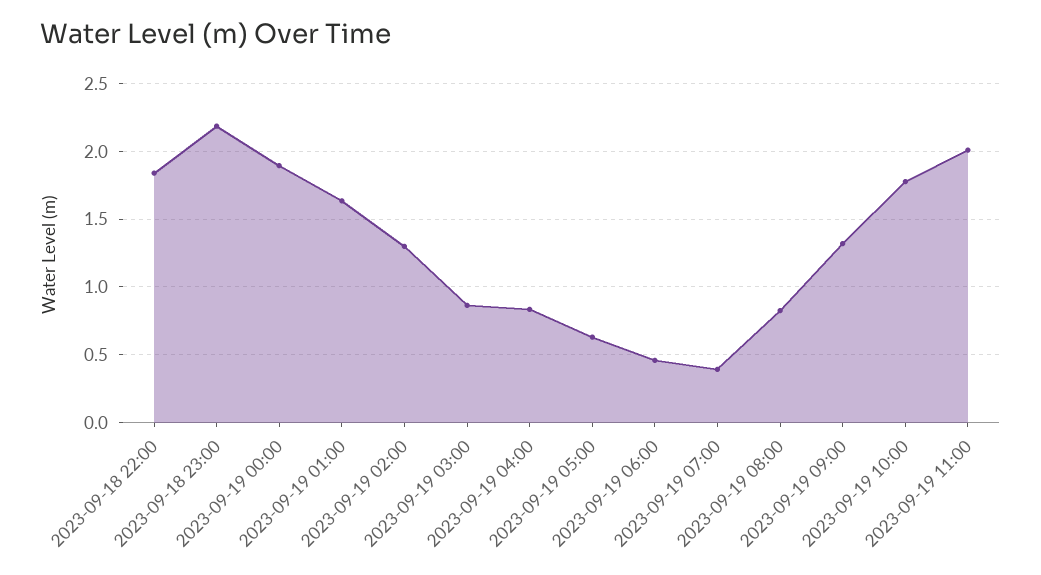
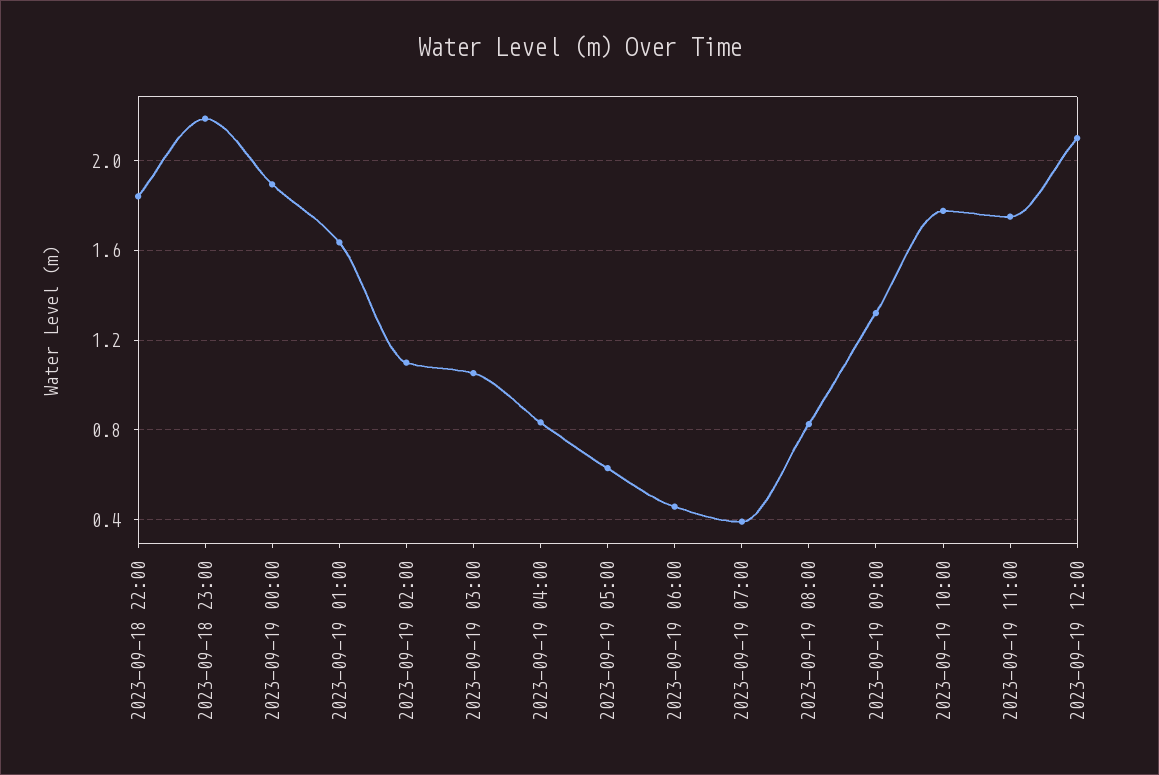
2023-09-19 02:00: 1.3 -> 1.1
2023-09-19 03:00: 0.85 -> 1.05
2023-09-19 11:00: 2 -> 1.75
2023-09-19 12:00: none -> 2.1

